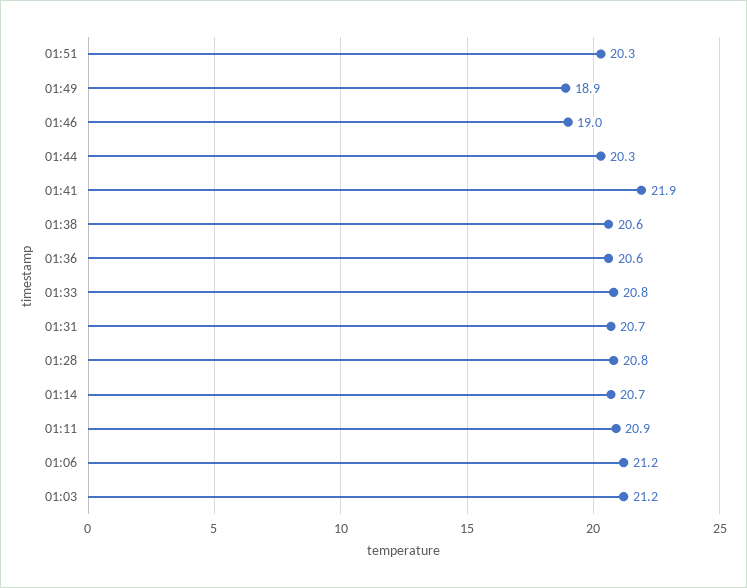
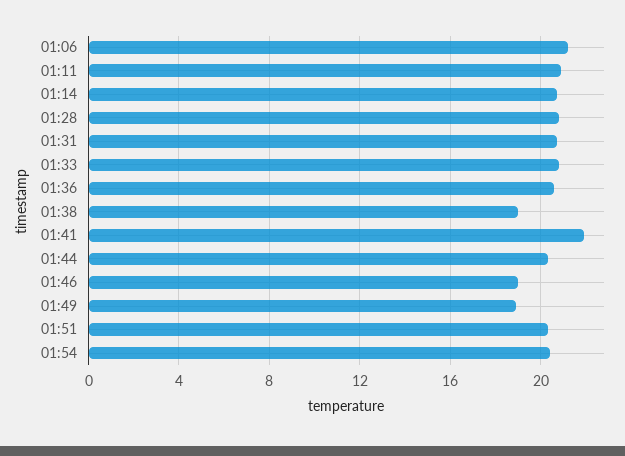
01:38: 20.6 -> 19
01:03: 21.2 -> none
01:54: none -> 20.5

